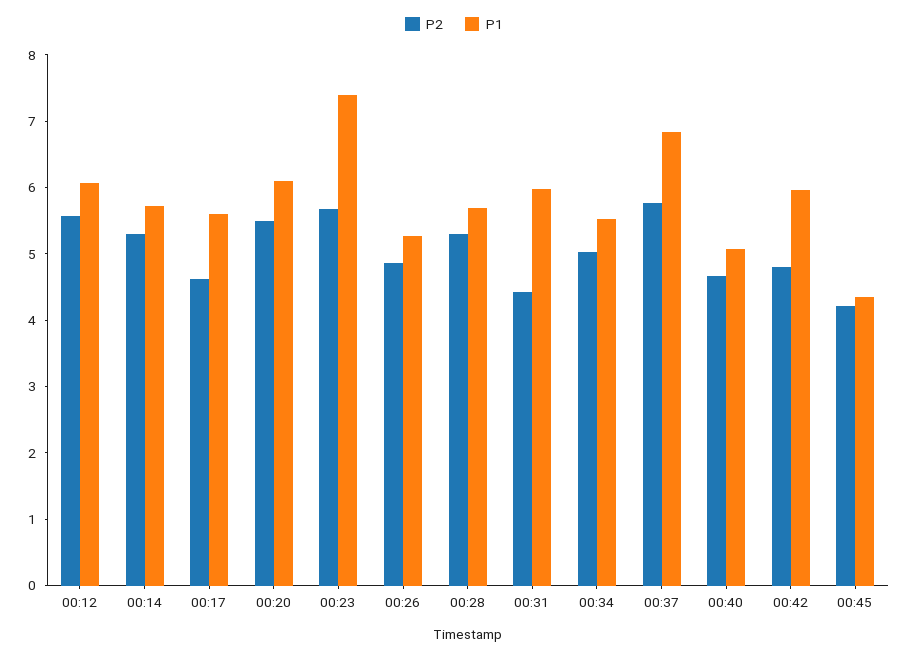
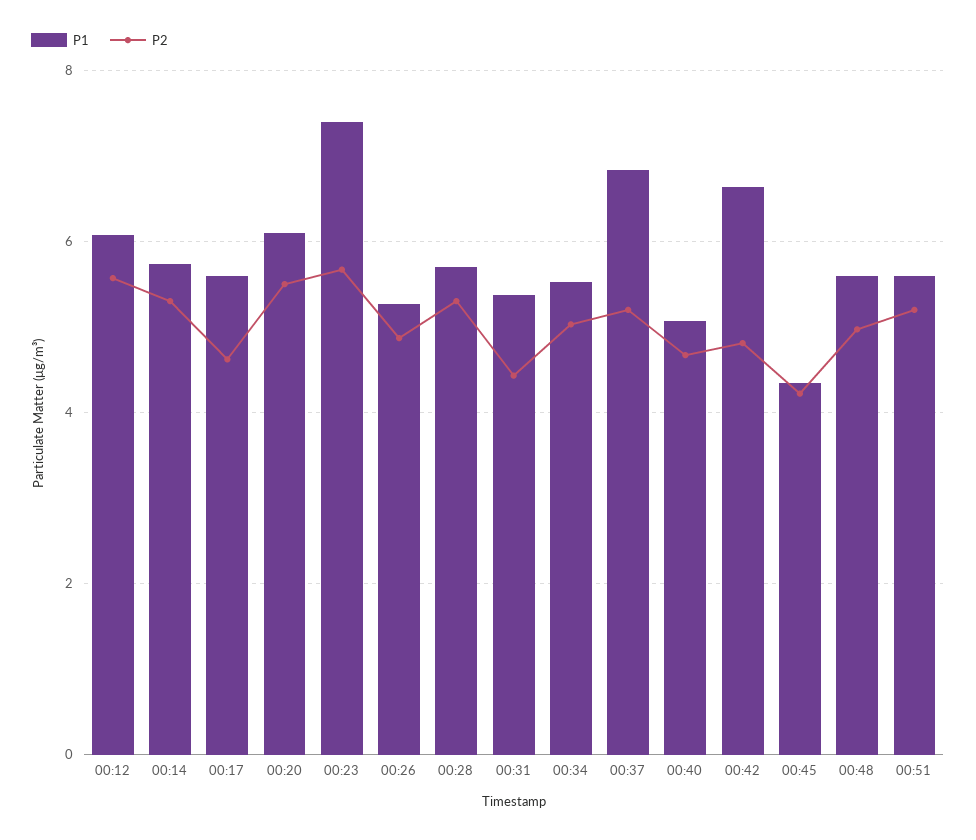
P1, 00:31: 6 -> 5.4
P2, 00:37: 5.8 -> 5.2
P1, 00:42: 6 -> 6.6
P1, 00:48: none -> 5.6
P2, 00:48: none -> 5
P1, 00:51: none -> 5.6
P2, 00:51: none -> 5.2

